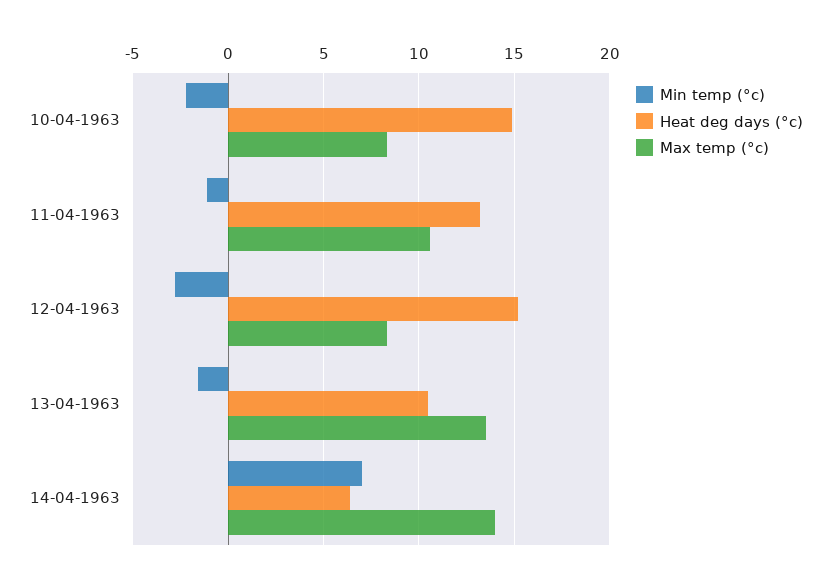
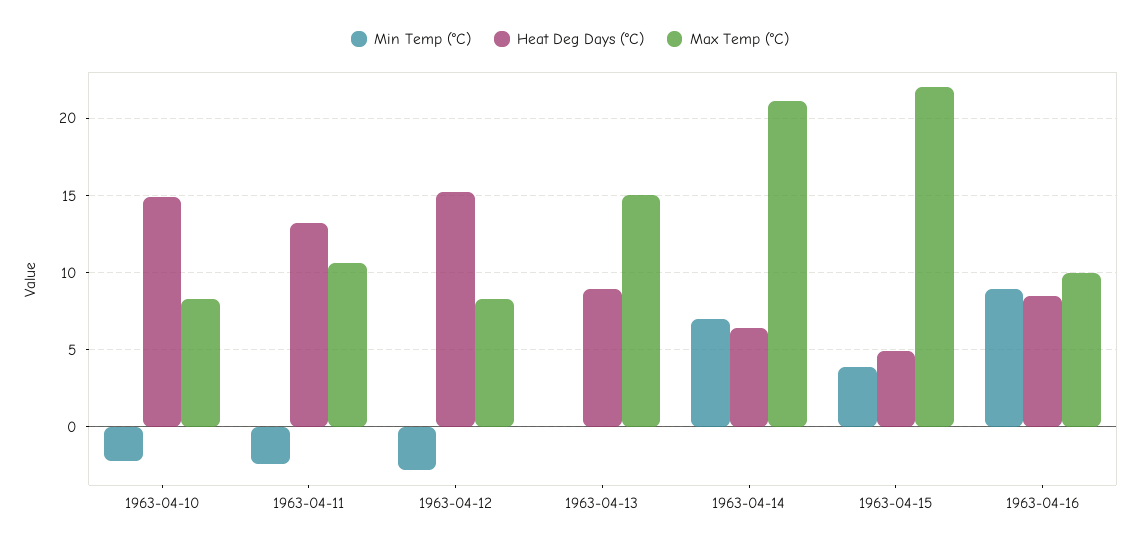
Min temp (°c), 11-04-1963: -1 -> -2.5
Min temp (°c), 13-04-1963: -1.5 -> 0
Heat deg days (°c), 13-04-1963: 10.5 -> 9
Max temp (°c), 13-04-1963: 13.5 -> 15
Max temp (°c), 14-04-1963: 14 -> 21
Min temp (°c), 1963-04-15: none -> 4
Heat deg days (°c), 1963-04-15: none -> 5
Max temp (°c), 1963-04-15: none -> 22
Min temp (°c), 1963-04-16: none -> 9
Heat deg days (°c), 1963-04-16: none -> 8.5
Max temp (°c), 1963-04-16: none -> 10

